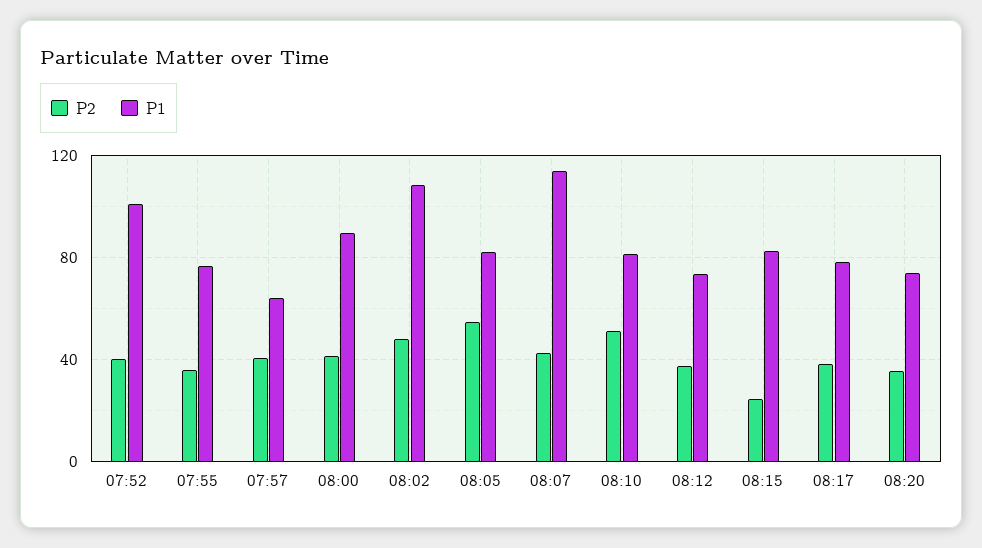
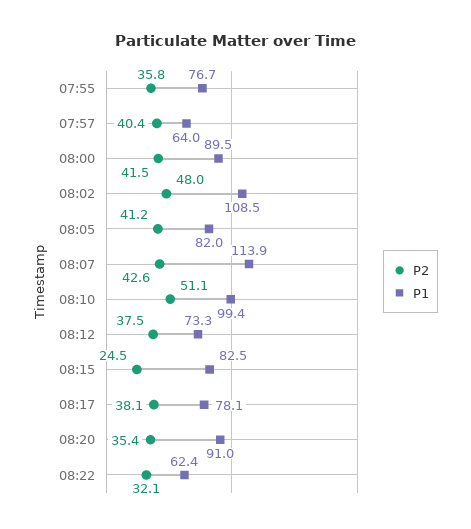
P2, 07:52: 40 -> none
P1, 07:52: 100 -> none
P2, 08:05: 55 -> 41.2
P1, 08:10: 80 -> 99.4
P1, 08:20: 75 -> 91
P2, 08:22: none -> 32.1
P1, 08:22: none -> 62.4

